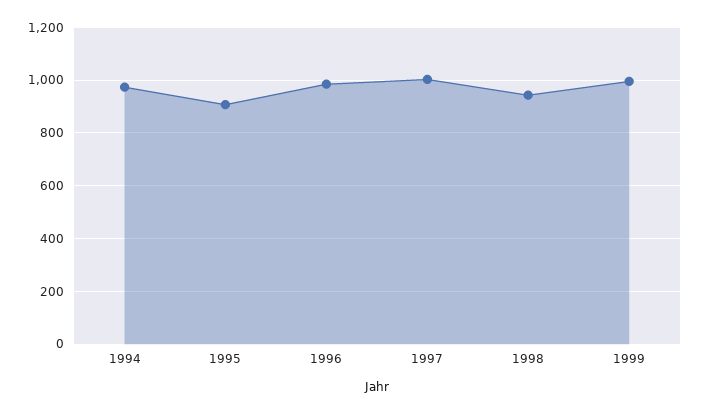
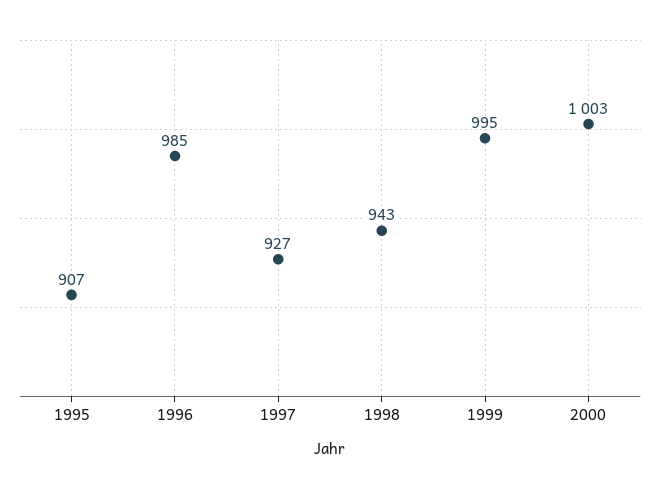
1994: 975 -> none
1997: 1000 -> 927
2000: none -> 1003

